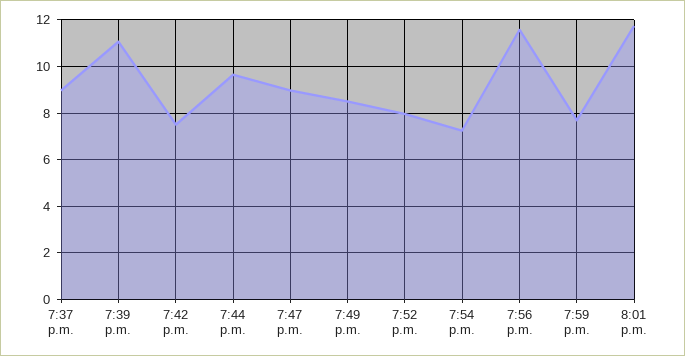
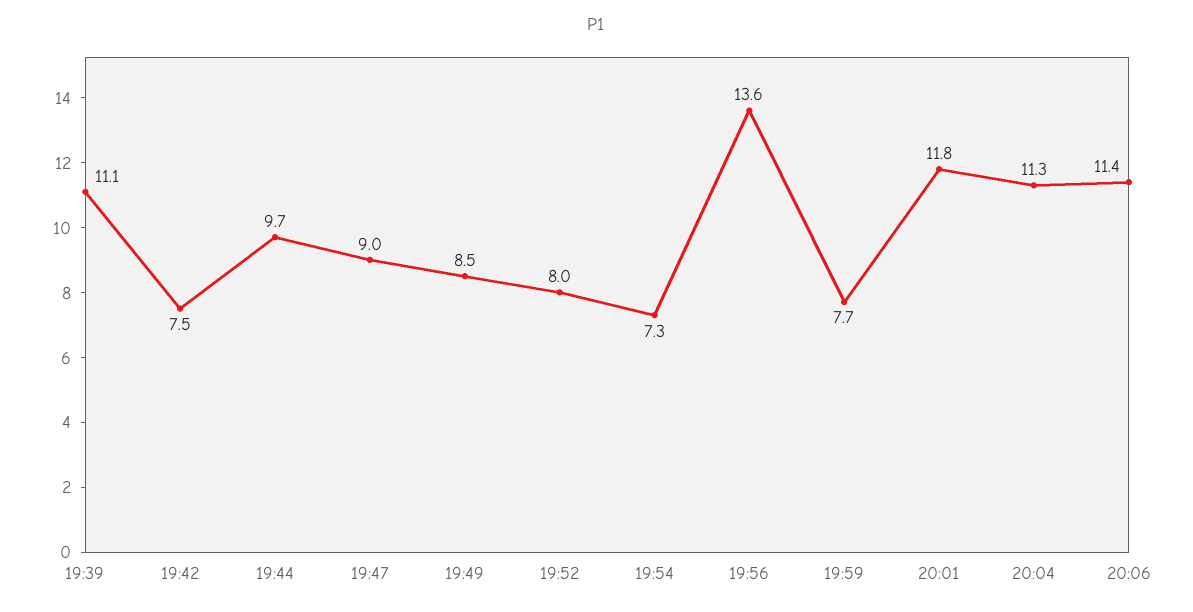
7:37 p.m.: 9 -> none
7:56 p.m.: 11.5 -> 13.6
20:04: none -> 11.3
20:06: none -> 11.4

